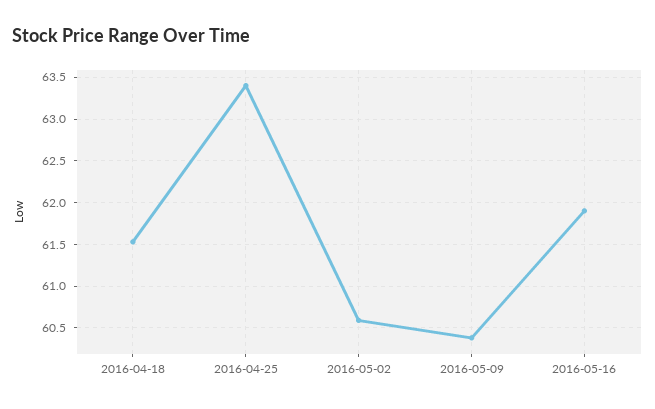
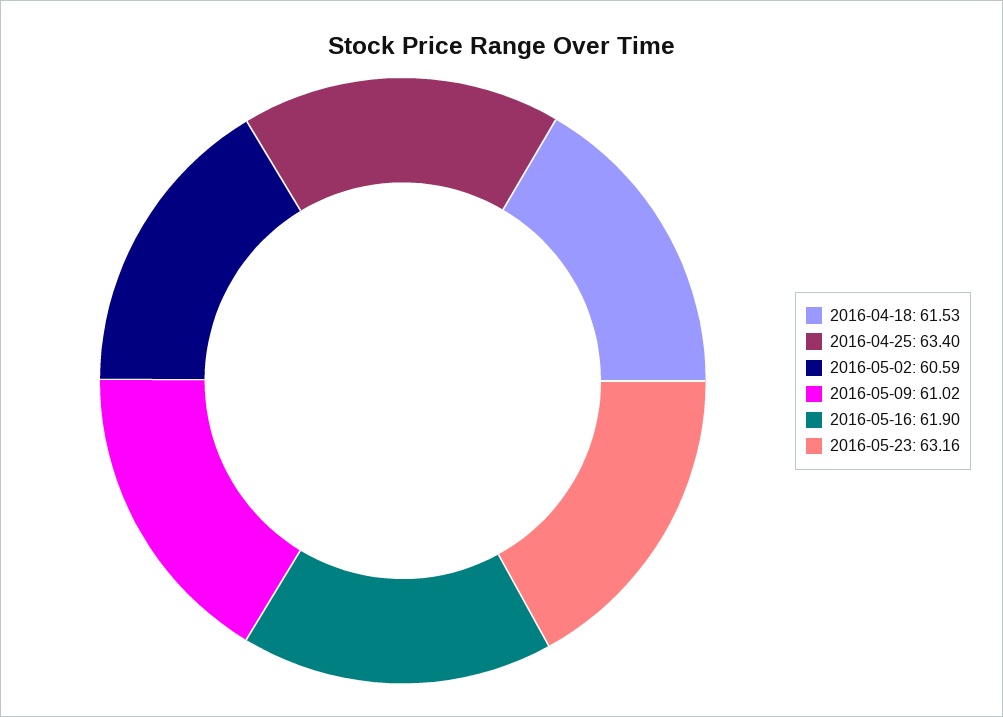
2016-05-09: 60.4 -> 61.02
2016-05-23: none -> 63.16

